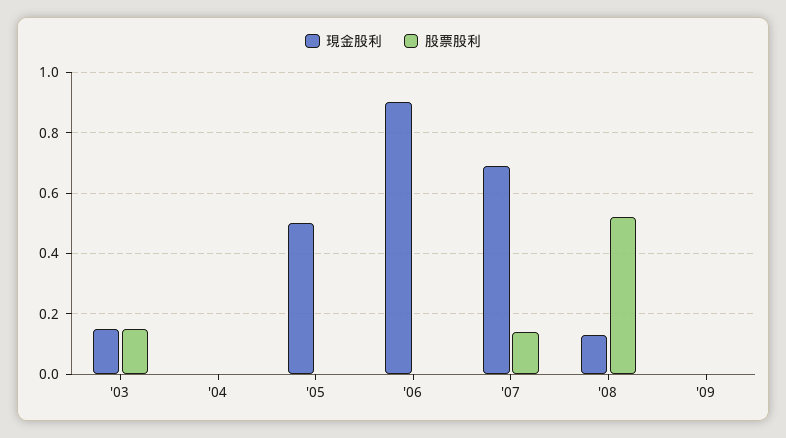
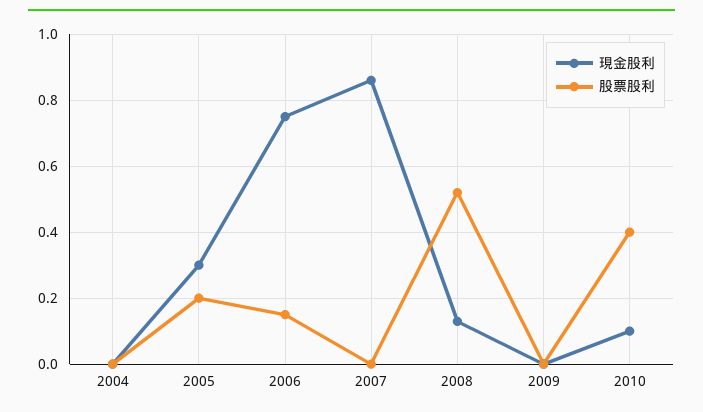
現金股利, '03: 0.15 -> none
股票股利, '03: 0.15 -> none
現金股利, '05: 0.5 -> 0.3
股票股利, '05: 0 -> 0.2
現金股利, '06: 0.9 -> 0.75
股票股利, '06: 0 -> 0.15
現金股利, '07: 0.7 -> 0.85
股票股利, '07: 0.15 -> 0
現金股利, 2010: none -> 0.1
股票股利, 2010: none -> 0.4

